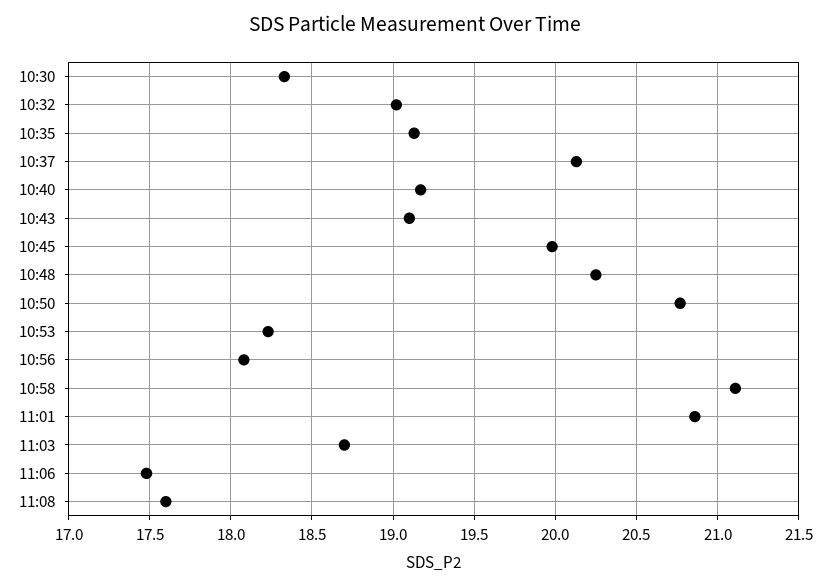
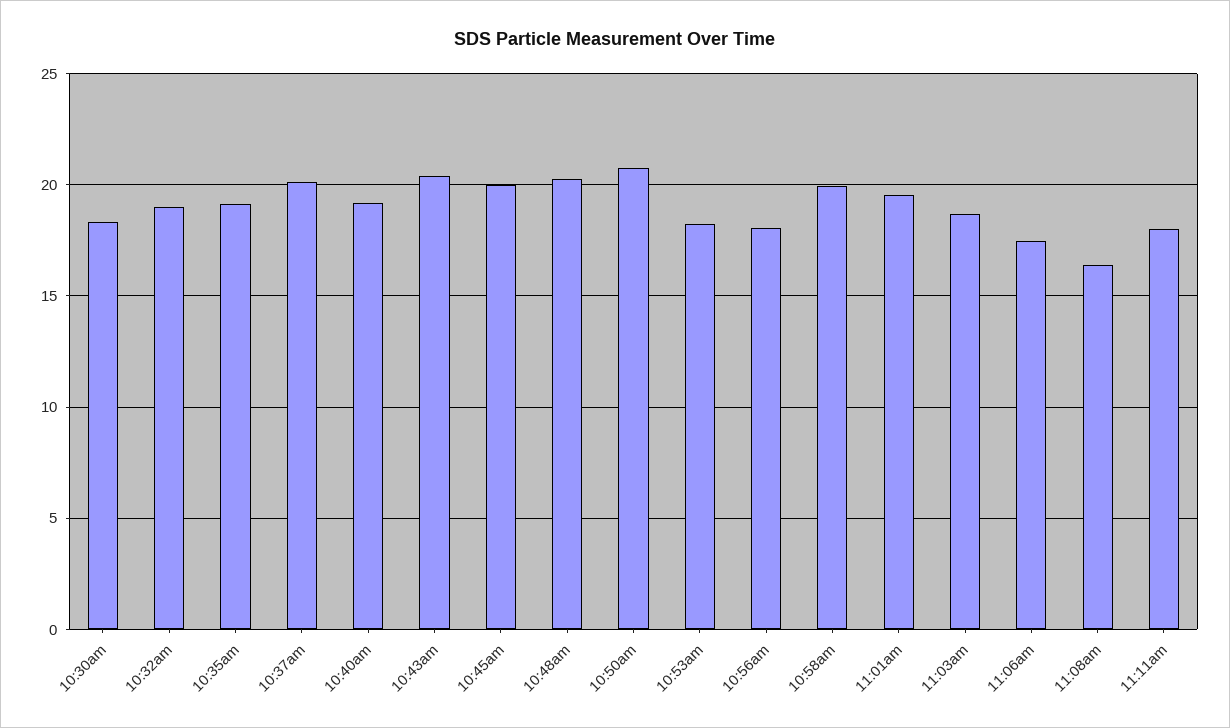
10:43: 19.1 -> 20.5
10:58: 21.1 -> 20
11:01: 20.85 -> 19.5
11:08: 17.6 -> 16.5
11:11am: none -> 18

